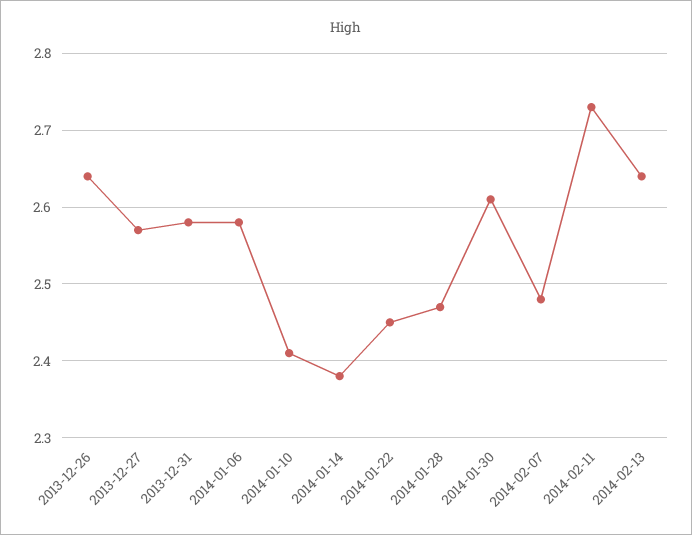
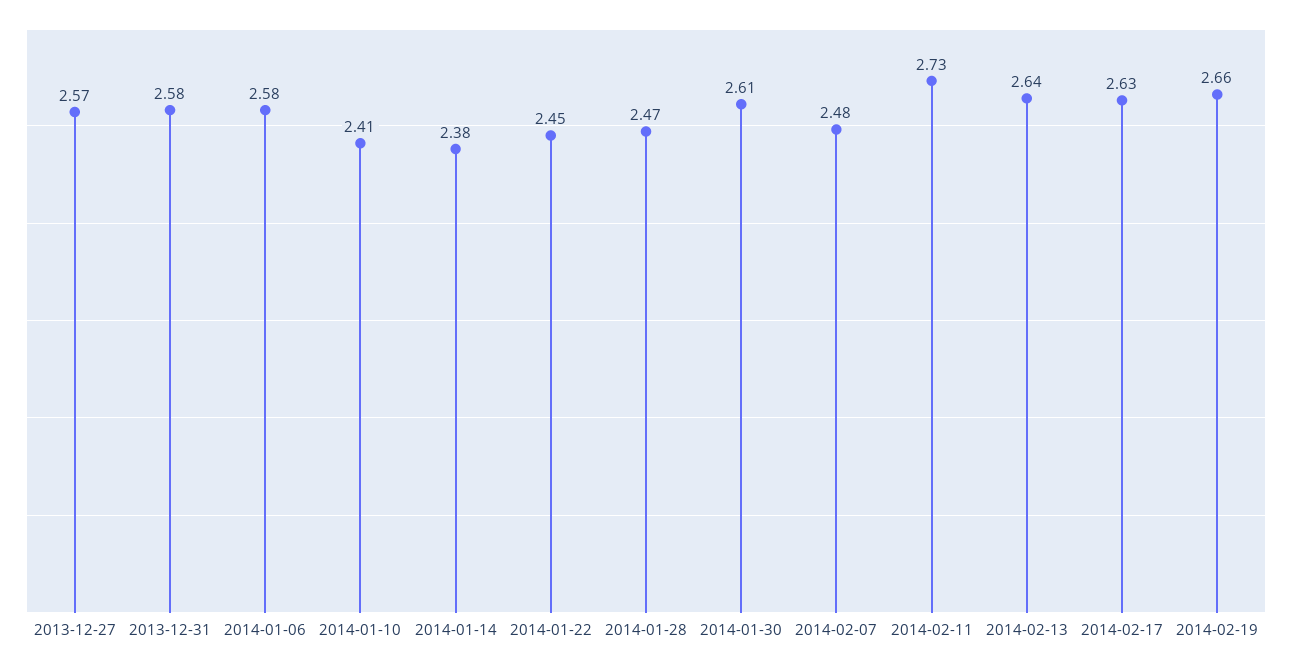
2013-12-26: 2.64 -> none
2014-02-17: none -> 2.63
2014-02-19: none -> 2.66

